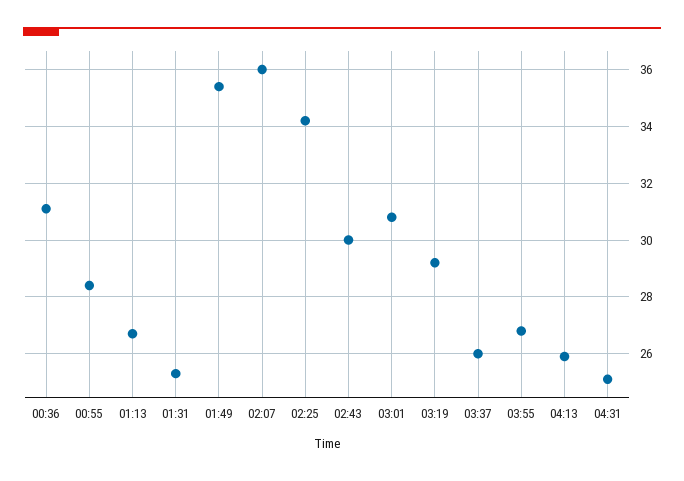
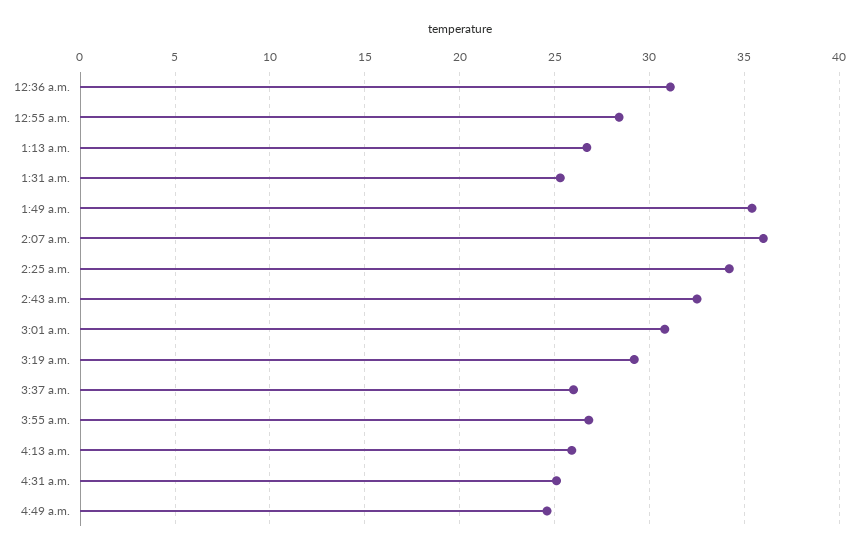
02:43: 30 -> 32.5
4:49 a.m.: none -> 24.5

